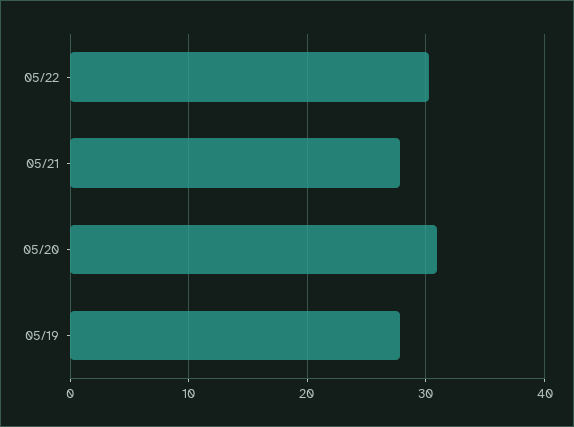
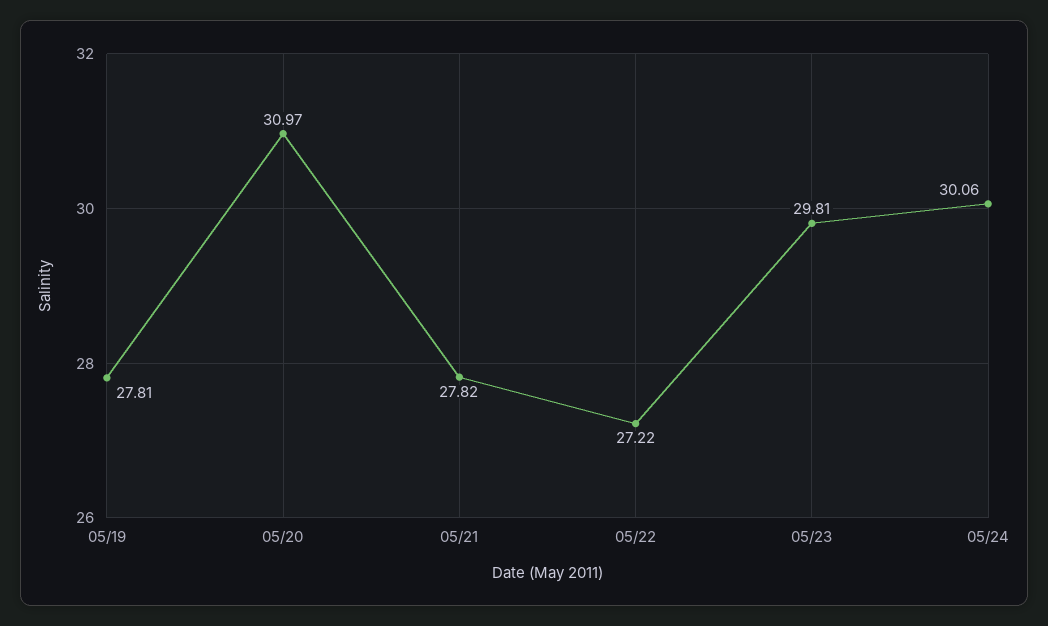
05/22: 30 -> 27.22
05/23: none -> 29.81
05/24: none -> 30.06

